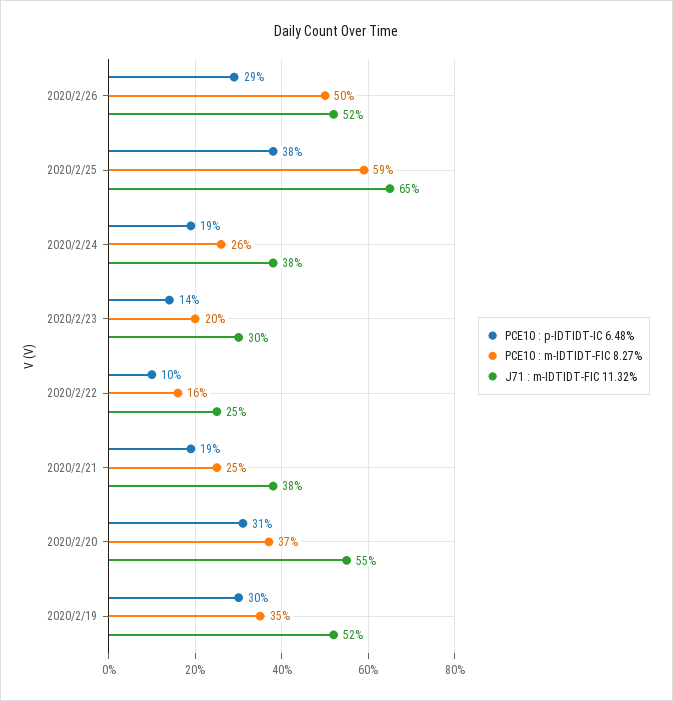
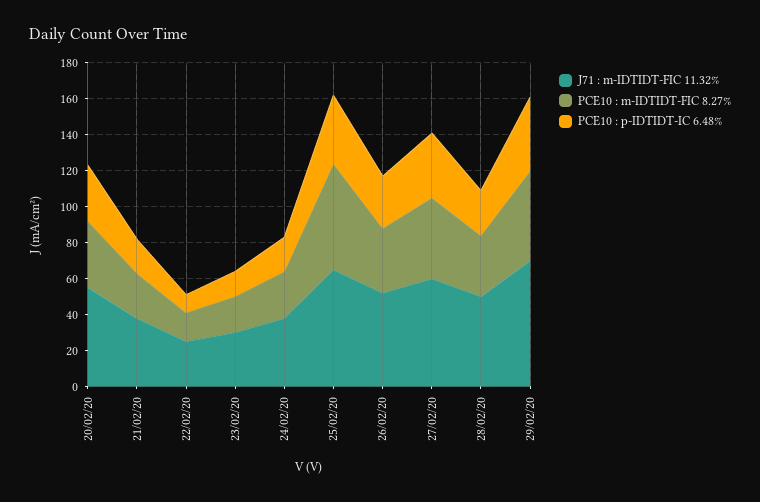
PCE10 : m-IDTIDT-FIC 8.27%, 2020/2/26: 50 -> 35
PCE10 : p-IDTIDT-IC 6.48%, 2020/2/19: 30 -> none
PCE10 : m-IDTIDT-FIC 8.27%, 2020/2/19: 35 -> none
J71 : m-IDTIDT-FIC 11.32%, 2020/2/19: 52 -> none
J71 : m-IDTIDT-FIC 11.32%, 27/02/20: none -> 60
PCE10 : m-IDTIDT-FIC 8.27%, 27/02/20: none -> 45
PCE10 : p-IDTIDT-IC 6.48%, 27/02/20: none -> 35
J71 : m-IDTIDT-FIC 11.32%, 28/02/20: none -> 50
PCE10 : m-IDTIDT-FIC 8.27%, 28/02/20: none -> 35
PCE10 : p-IDTIDT-IC 6.48%, 28/02/20: none -> 25
J71 : m-IDTIDT-FIC 11.32%, 29/02/20: none -> 70
PCE10 : m-IDTIDT-FIC 8.27%, 29/02/20: none -> 50
PCE10 : p-IDTIDT-IC 6.48%, 29/02/20: none -> 40

